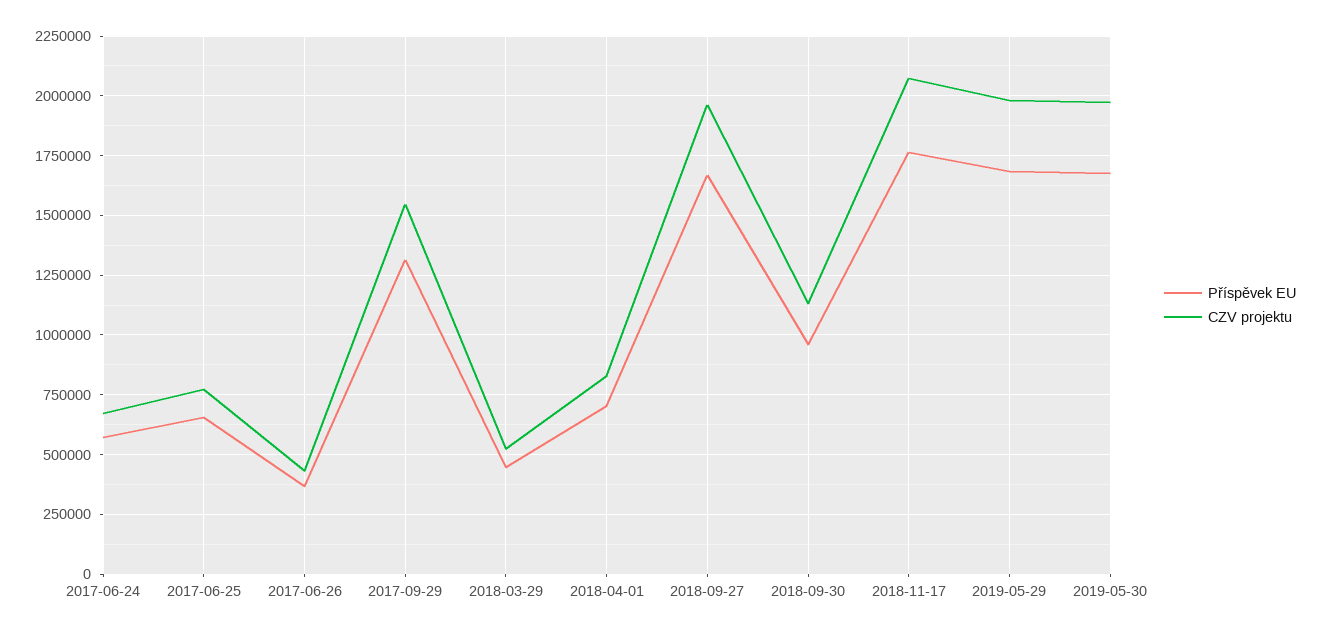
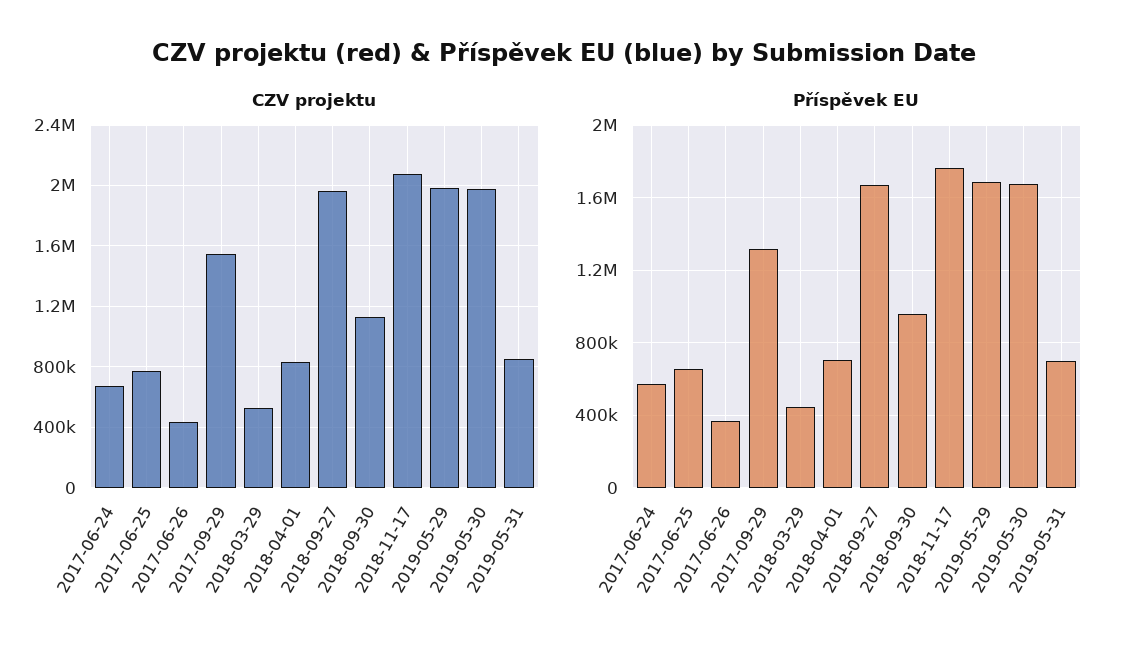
CZV projektu, 2019-05-31: none -> 850000
Příspěvek EU, 2019-05-31: none -> 700000

